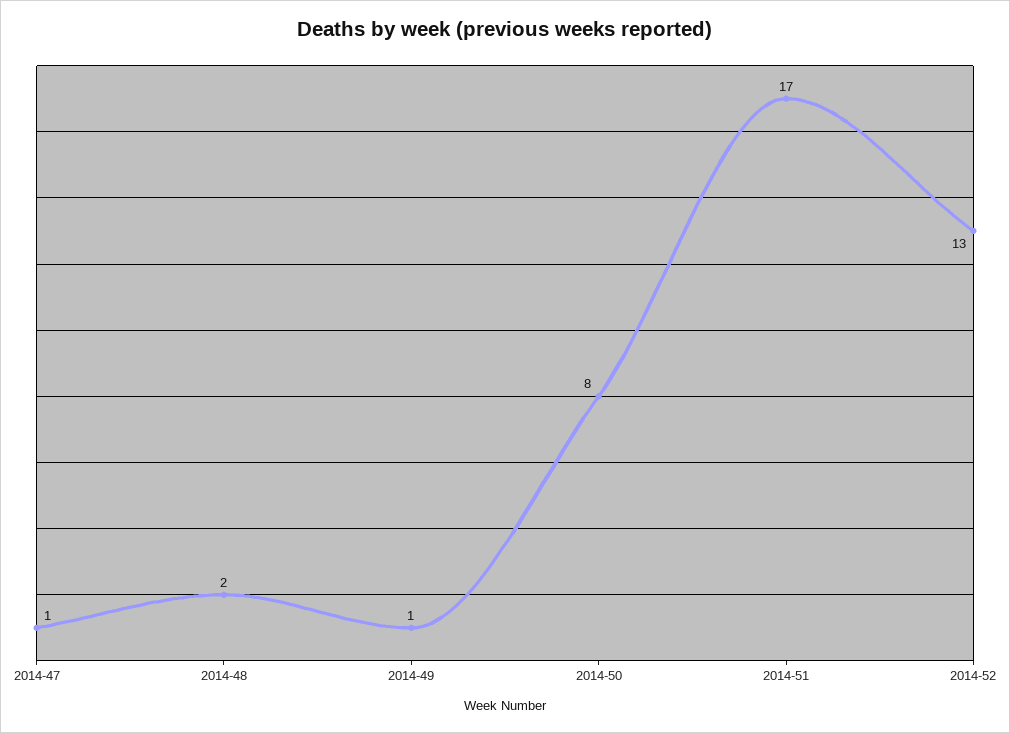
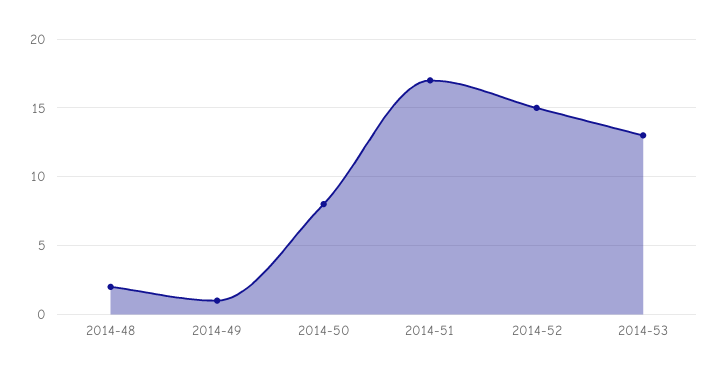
2014-47: 1 -> none
2014-52: 13 -> 15
2014-53: none -> 13

